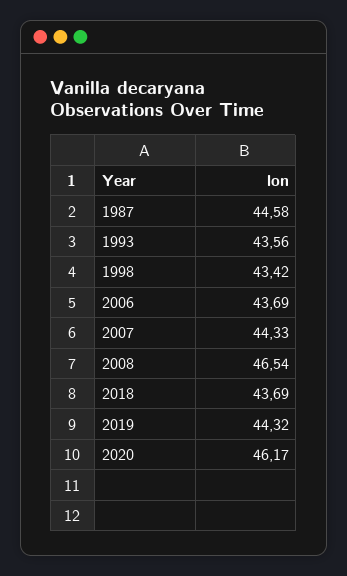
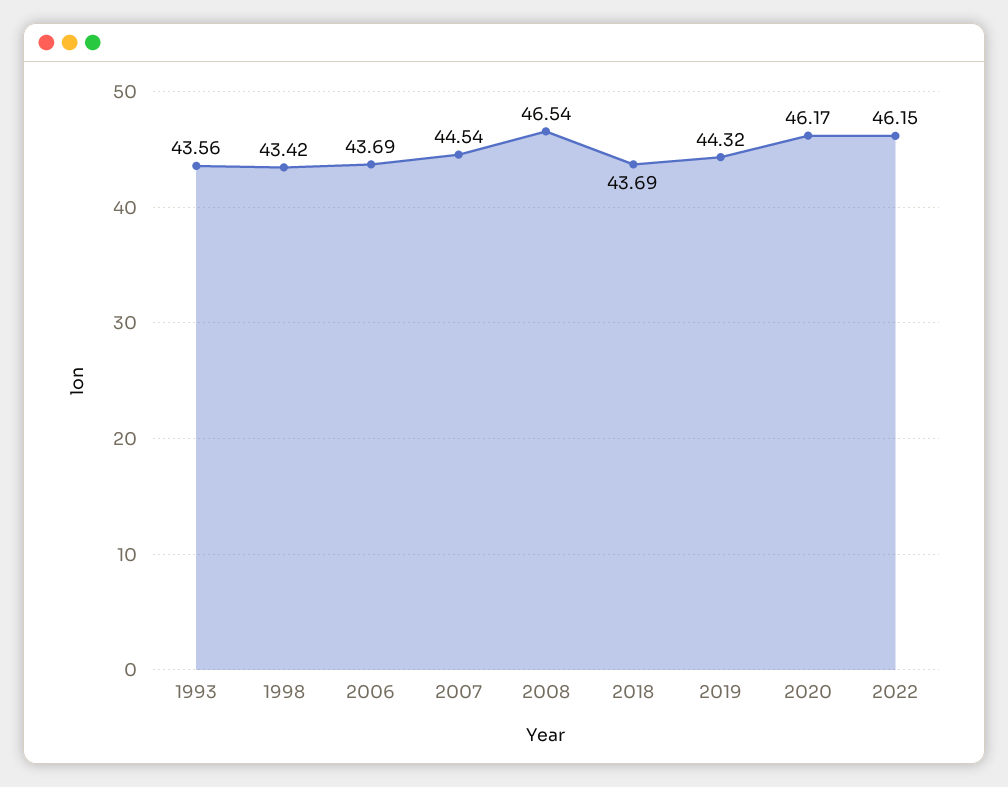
1987: 44.58 -> none
2007: 44.33 -> 44.54
2022: none -> 46.15

